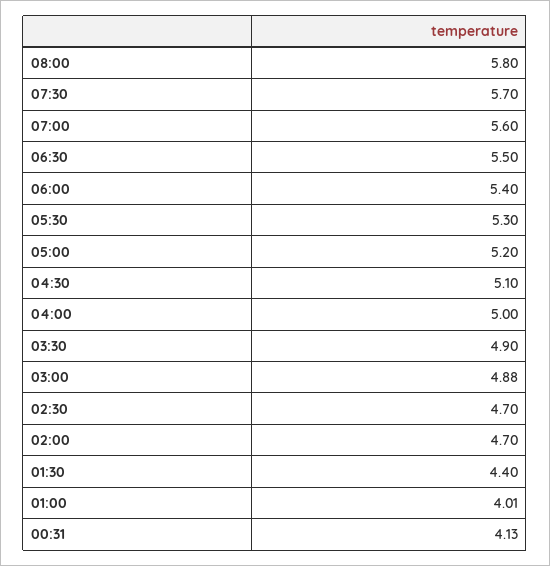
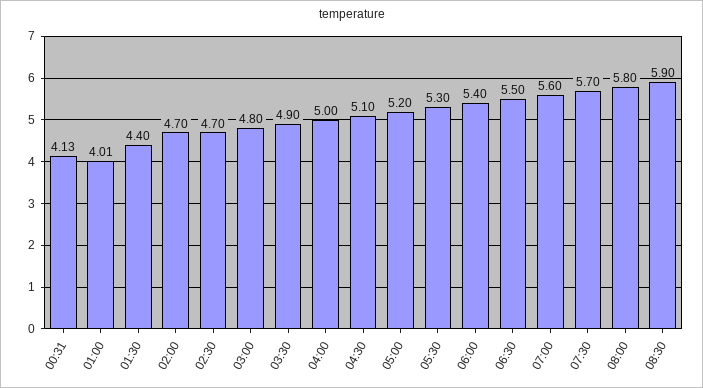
03:00: 4.88 -> 4.8
08:30: none -> 5.9

